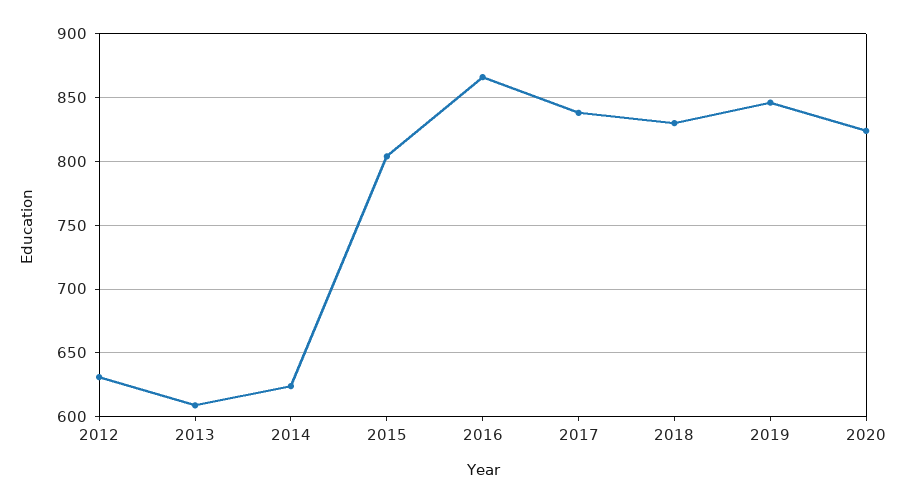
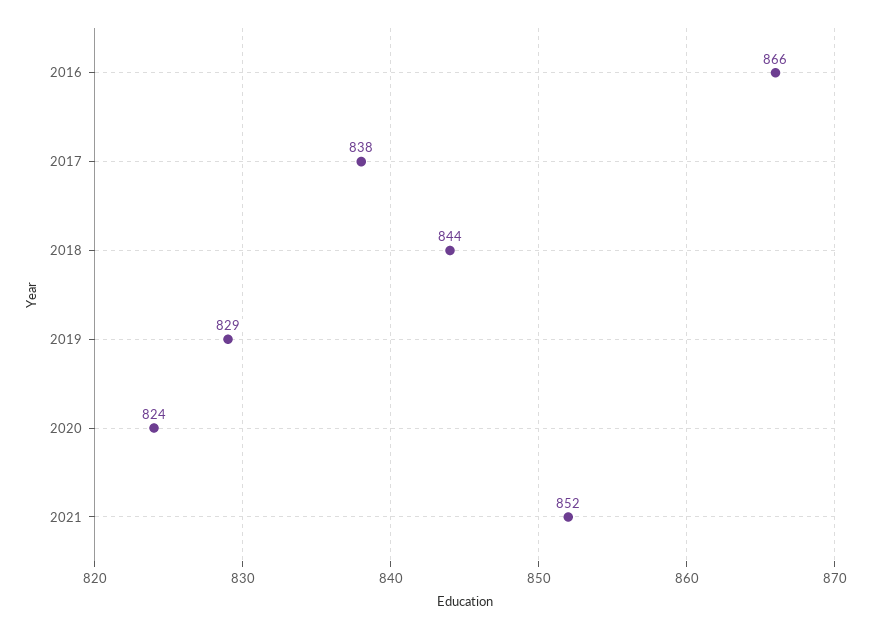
2012: 630 -> none
2013: 610 -> none
2014: 625 -> none
2015: 805 -> none
2018: 830 -> 844
2019: 845 -> 829
2021: none -> 852

